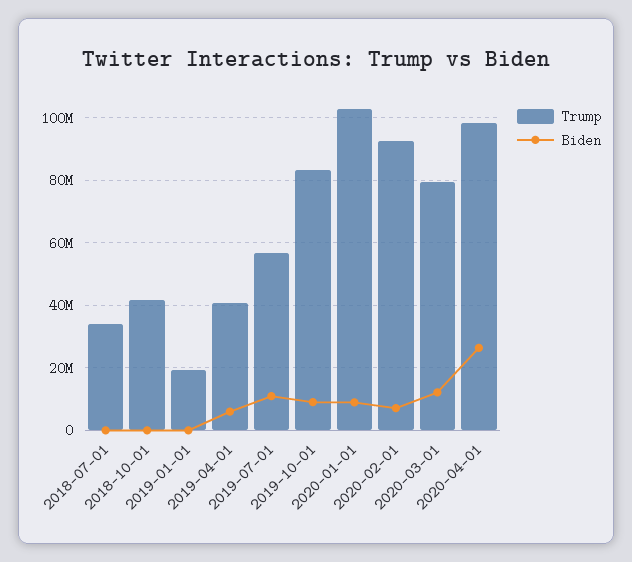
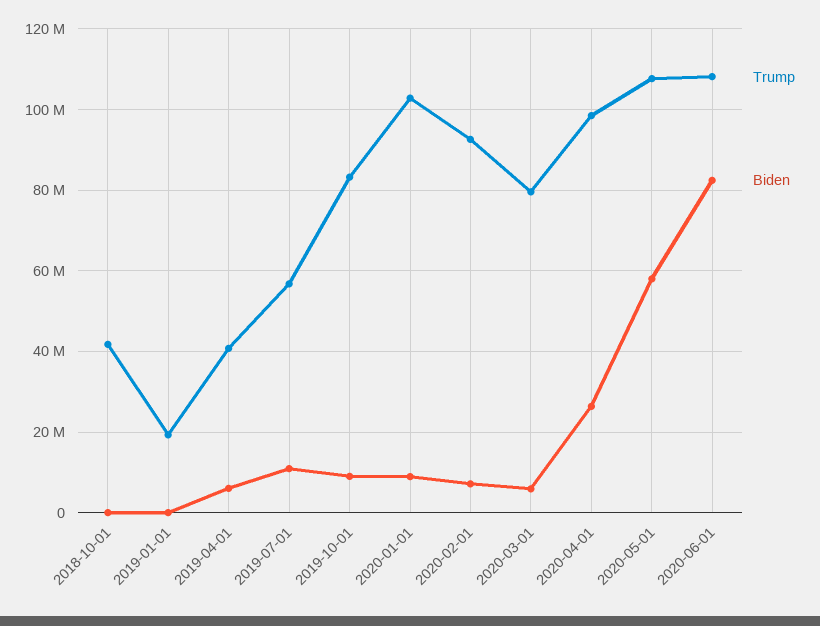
Trump, 2018-07-01: 34000000 -> none
Biden, 2018-07-01: 0 -> none
Biden, 2020-03-01: 12000000 -> 6000000
Trump, 2020-05-01: none -> 108000000
Biden, 2020-05-01: none -> 58000000
Trump, 2020-06-01: none -> 108000000
Biden, 2020-06-01: none -> 82000000

